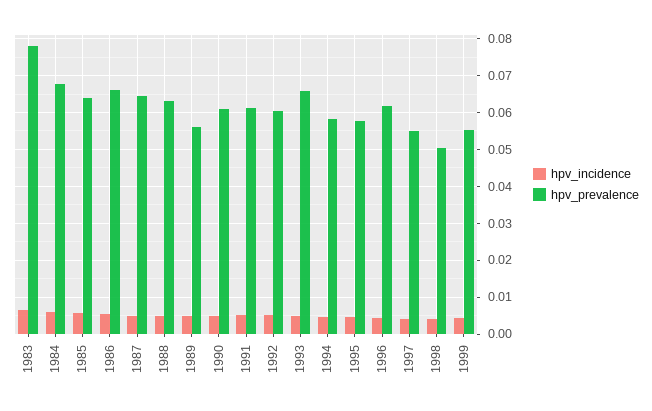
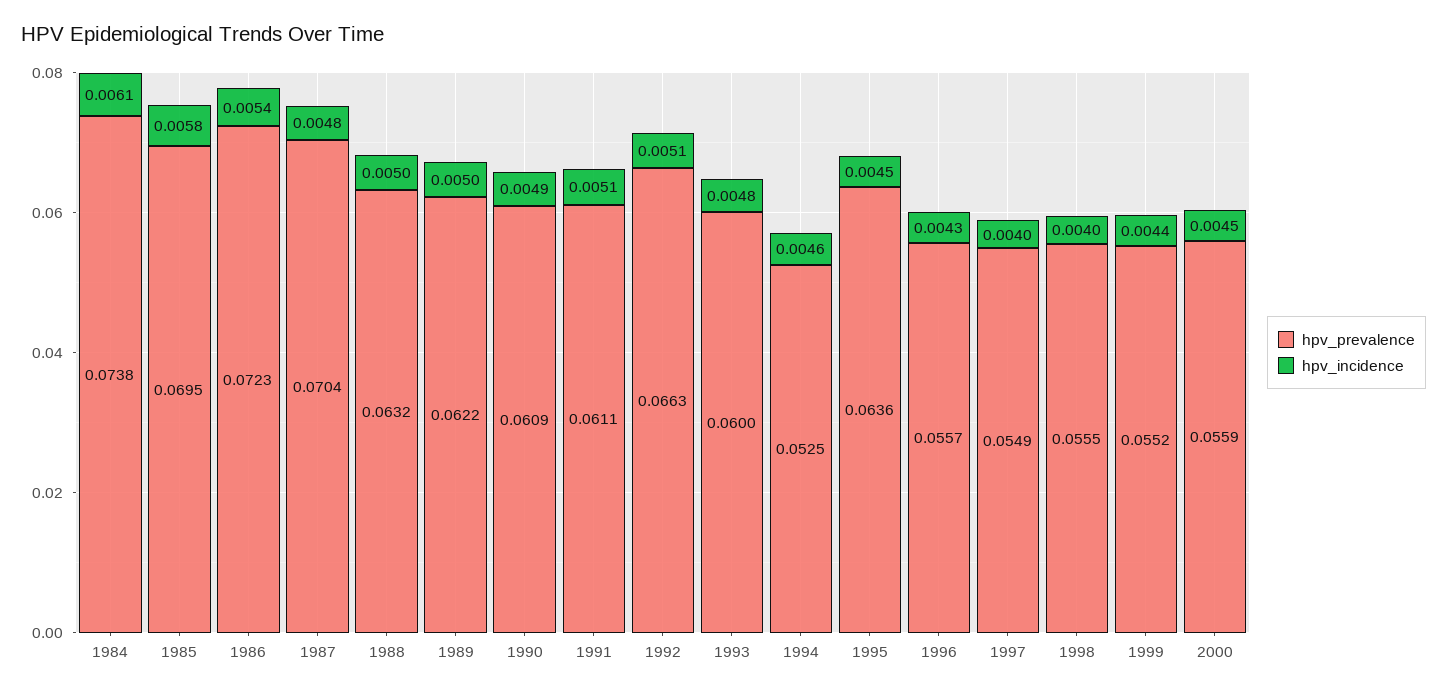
hpv_incidence, 1983: 0.006 -> none
hpv_prevalence, 1983: 0.078 -> none
hpv_prevalence, 1984: 0.068 -> 0.0738
hpv_prevalence, 1985: 0.064 -> 0.0695
hpv_prevalence, 1986: 0.066 -> 0.0723
hpv_prevalence, 1987: 0.064 -> 0.0704
hpv_prevalence, 1989: 0.056 -> 0.0622
hpv_prevalence, 1992: 0.06 -> 0.0663
hpv_prevalence, 1993: 0.066 -> 0.06
hpv_prevalence, 1994: 0.058 -> 0.0525
hpv_prevalence, 1995: 0.058 -> 0.0636
hpv_prevalence, 1996: 0.062 -> 0.0557
hpv_prevalence, 1998: 0.05 -> 0.0555
hpv_prevalence, 2000: none -> 0.0559
hpv_incidence, 2000: none -> 0.0045

